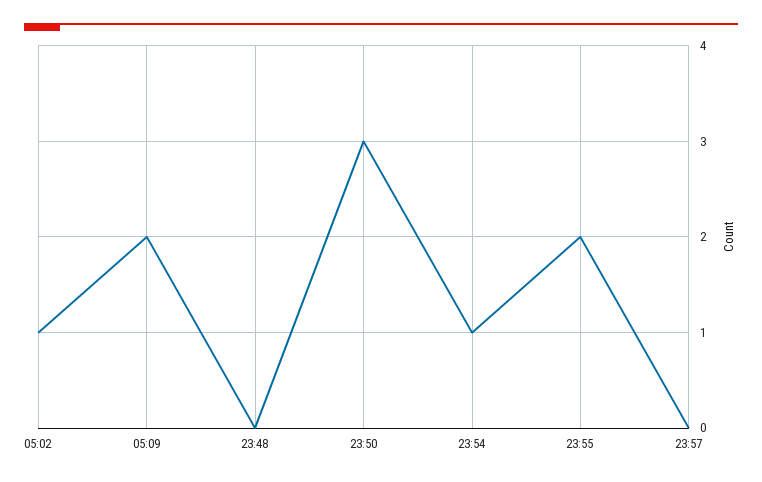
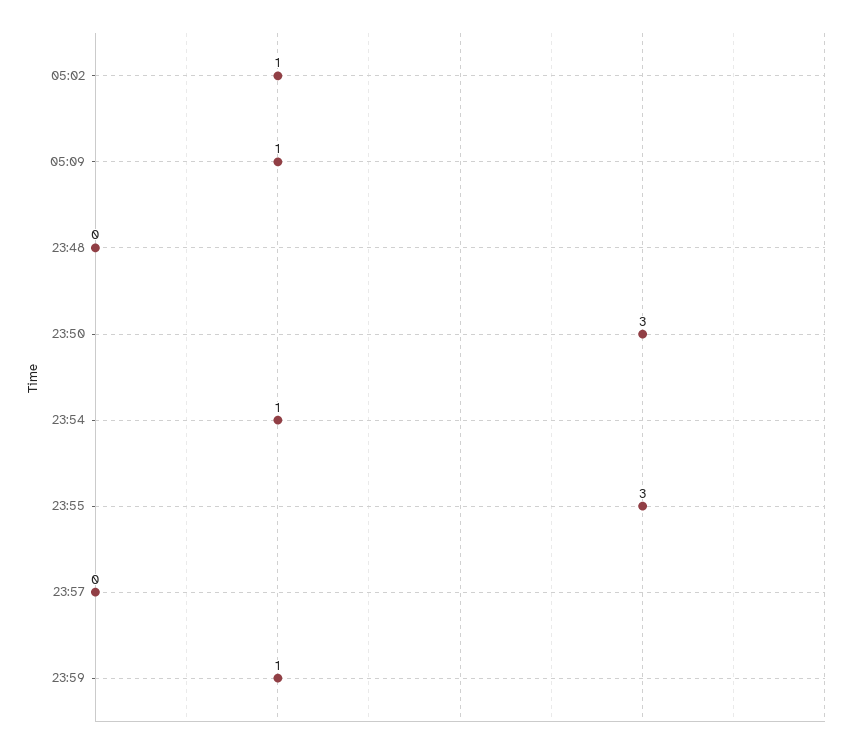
05:09: 2 -> 1
23:55: 2 -> 3
23:59: none -> 1

